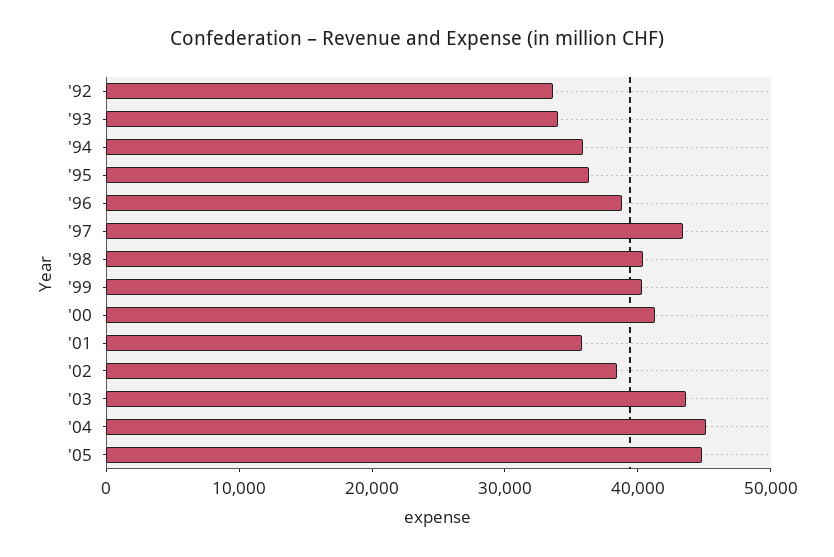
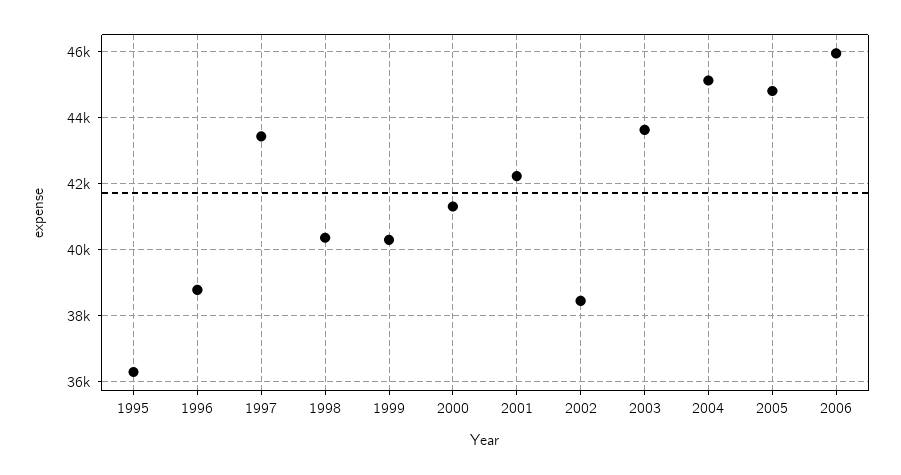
'92: 34000 -> none
'93: 34000 -> none
'94: 36000 -> none
'01: 36000 -> 42200
2006: none -> 46000

